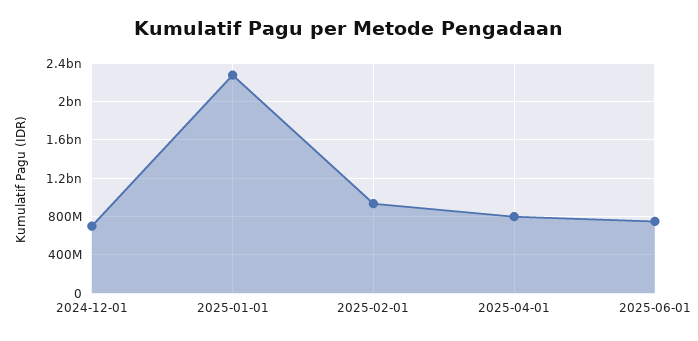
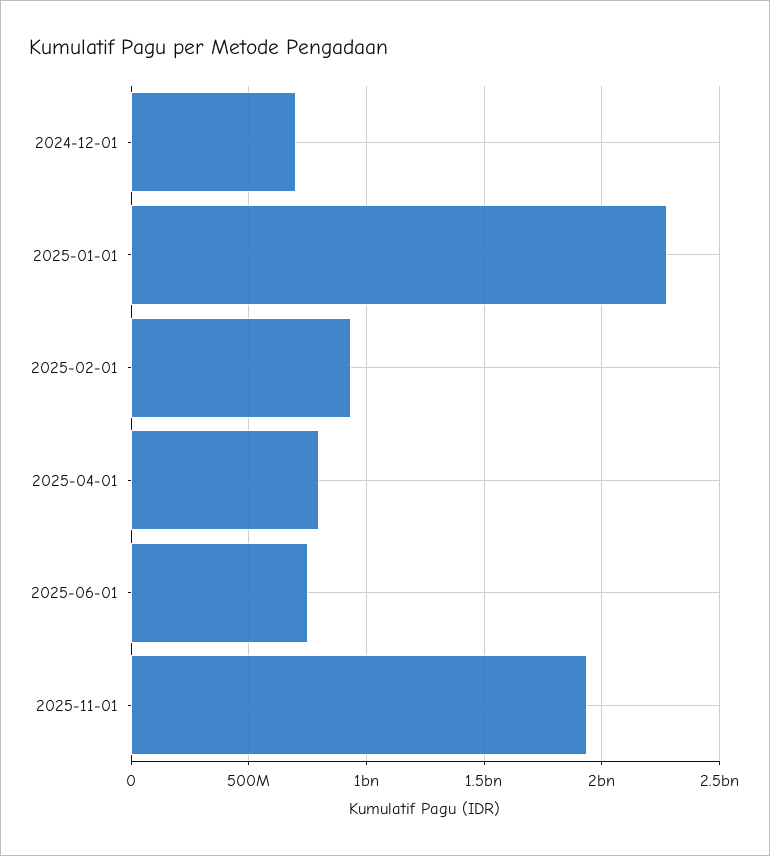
2025-11-01: none -> 1950000000

